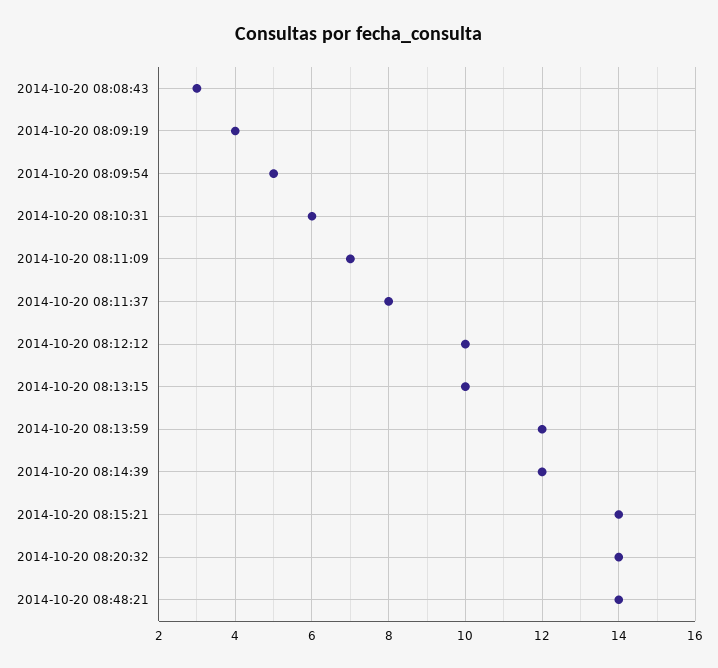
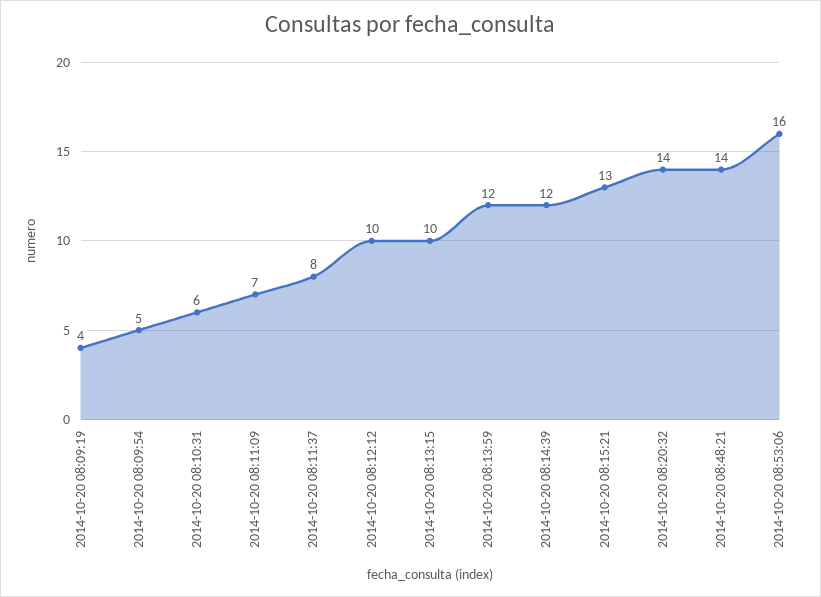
2014-10-20 08:08:43: 3 -> none
2014-10-20 08:15:21: 14 -> 13
2014-10-20 08:53:06: none -> 16

